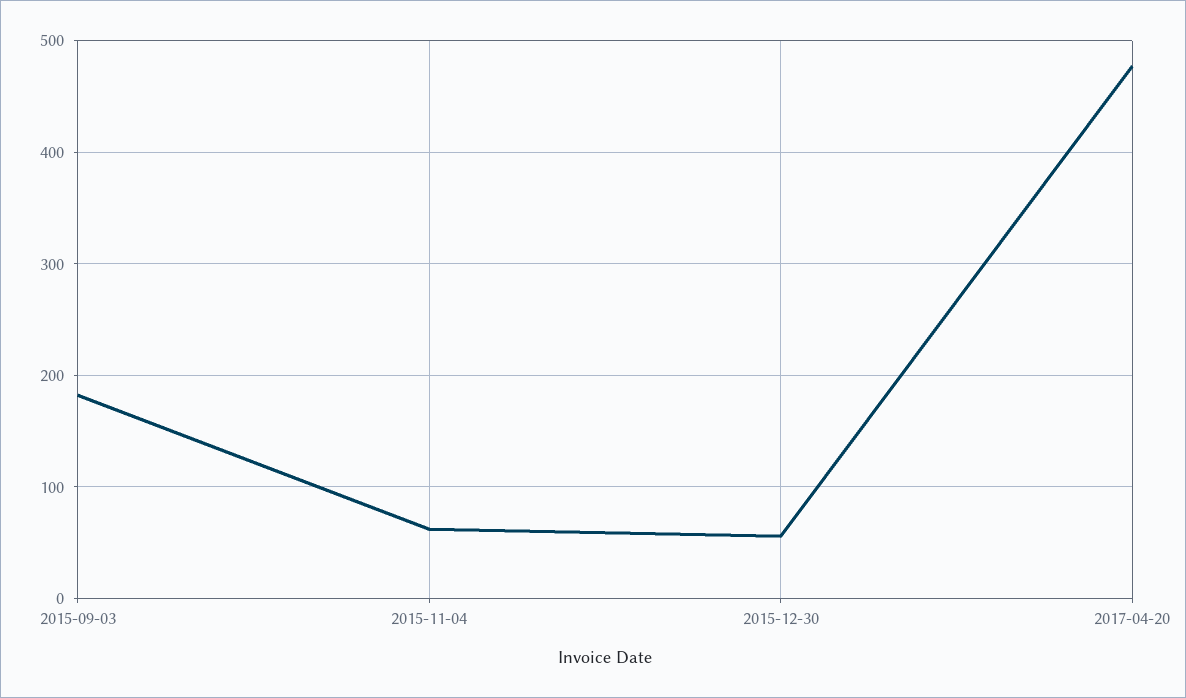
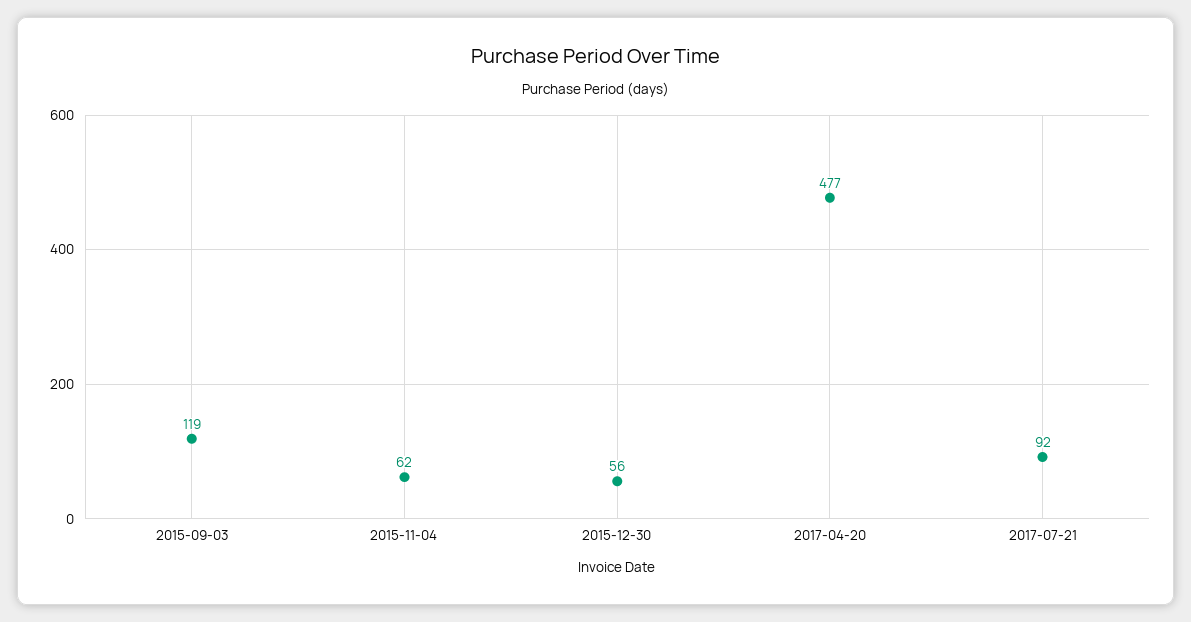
2015-09-03: 180 -> 119
2017-07-21: none -> 92

